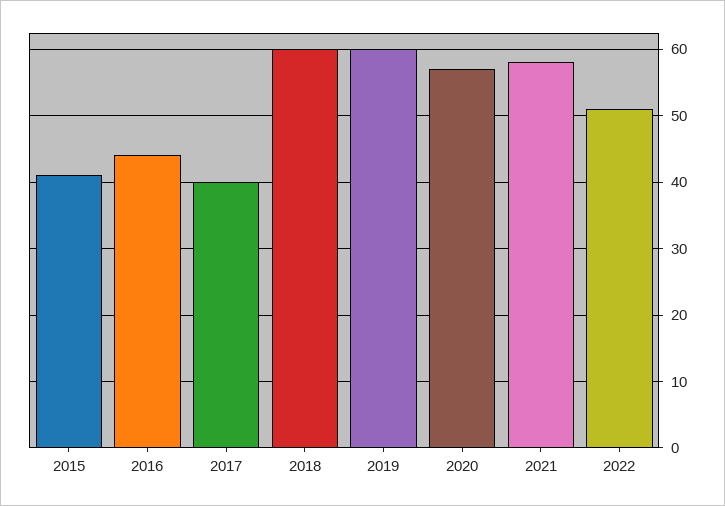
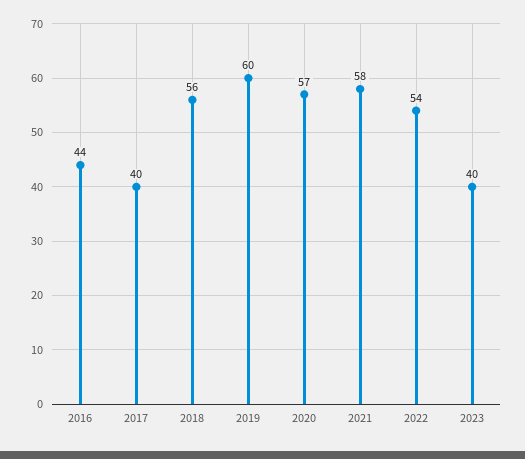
2015: 41 -> none
2018: 60 -> 56
2022: 51 -> 54
2023: none -> 40

